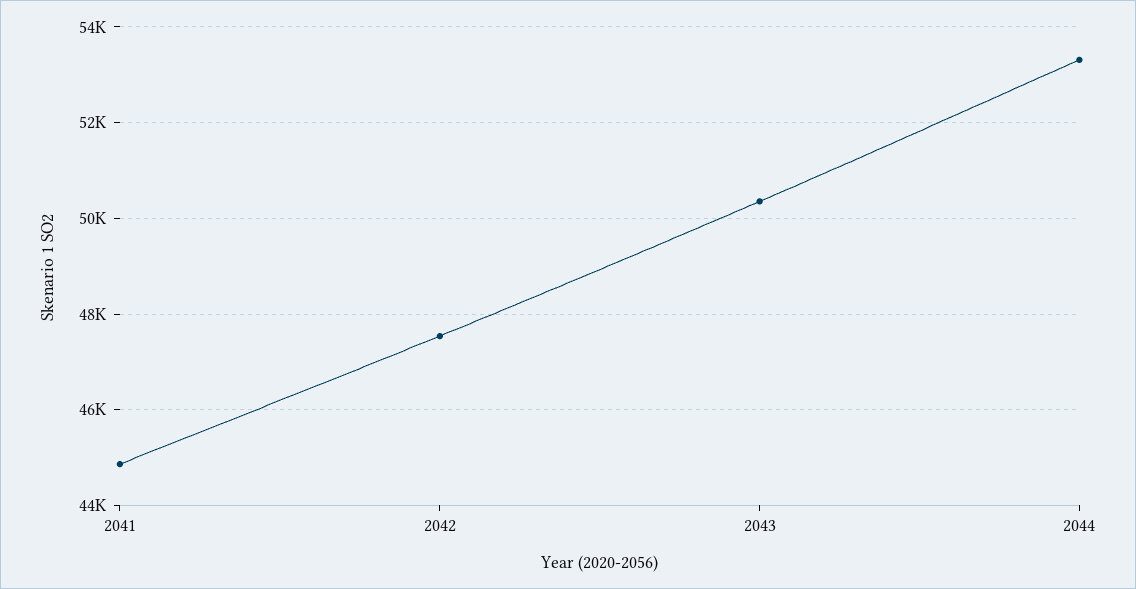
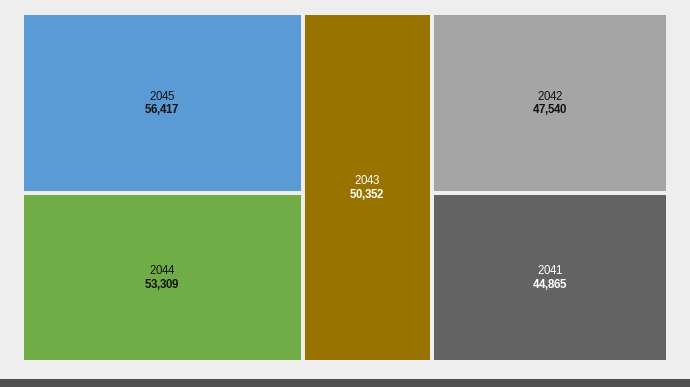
2045: none -> 56417

